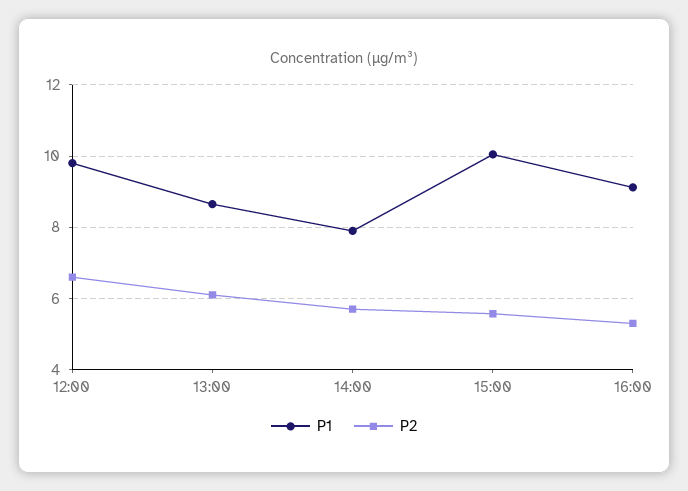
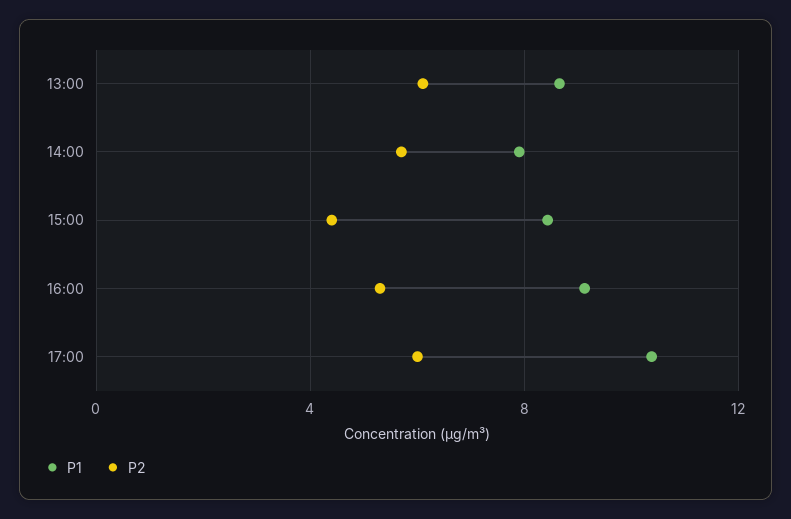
P1, 12:00: 9.8 -> none
P2, 12:00: 6.6 -> none
P1, 15:00: 10 -> 8.5
P2, 15:00: 5.6 -> 4.5
P1, 17:00: none -> 10.5
P2, 17:00: none -> 6

